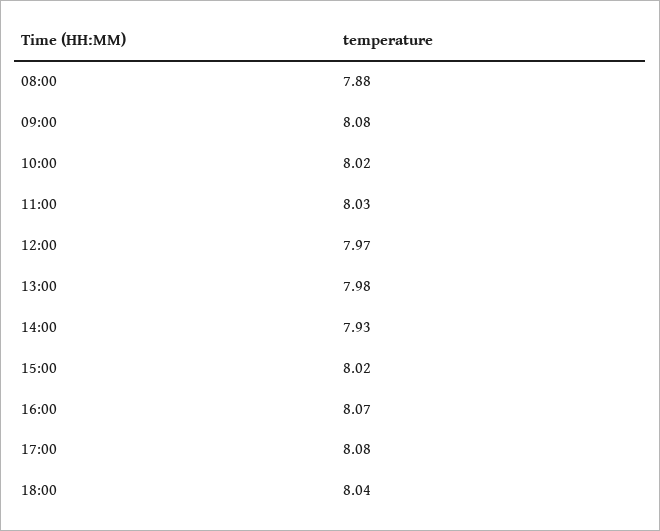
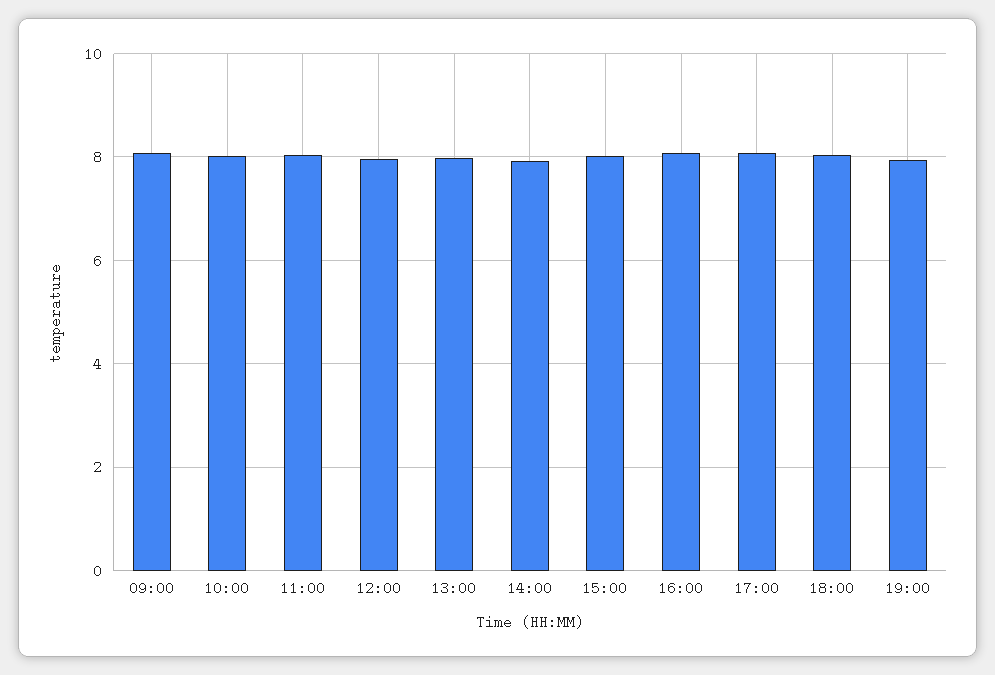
08:00: 7.88 -> none
19:00: none -> 8

